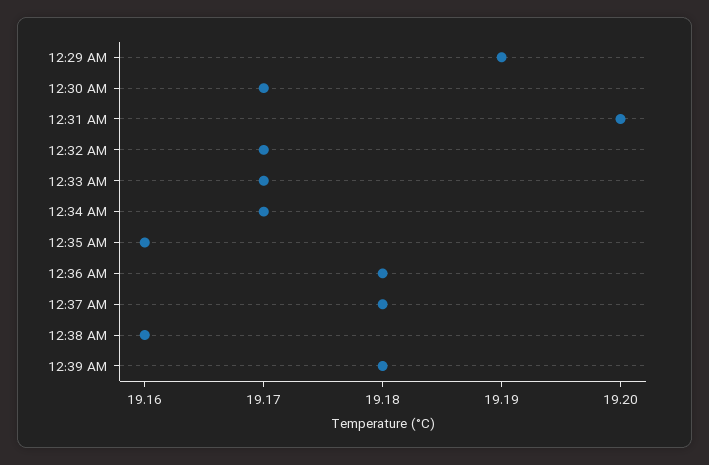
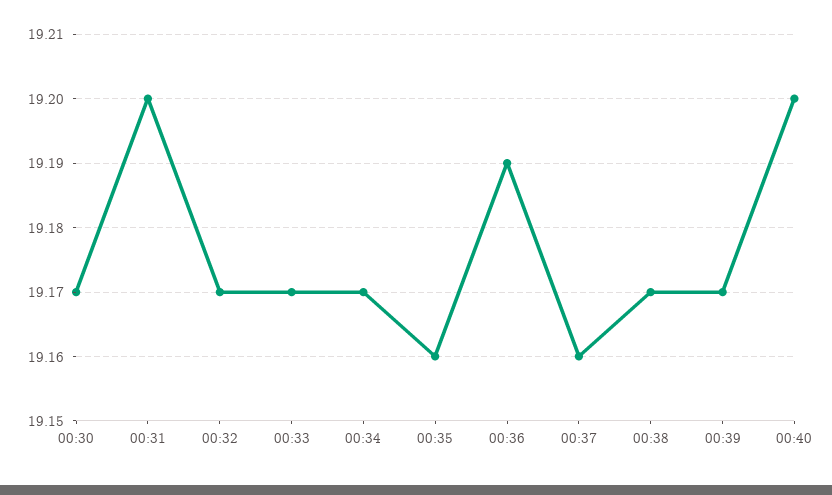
12:29 AM: 19.19 -> none
12:36 AM: 19.18 -> 19.19
12:37 AM: 19.18 -> 19.16
12:38 AM: 19.16 -> 19.17
12:39 AM: 19.18 -> 19.17
00:40: none -> 19.2

